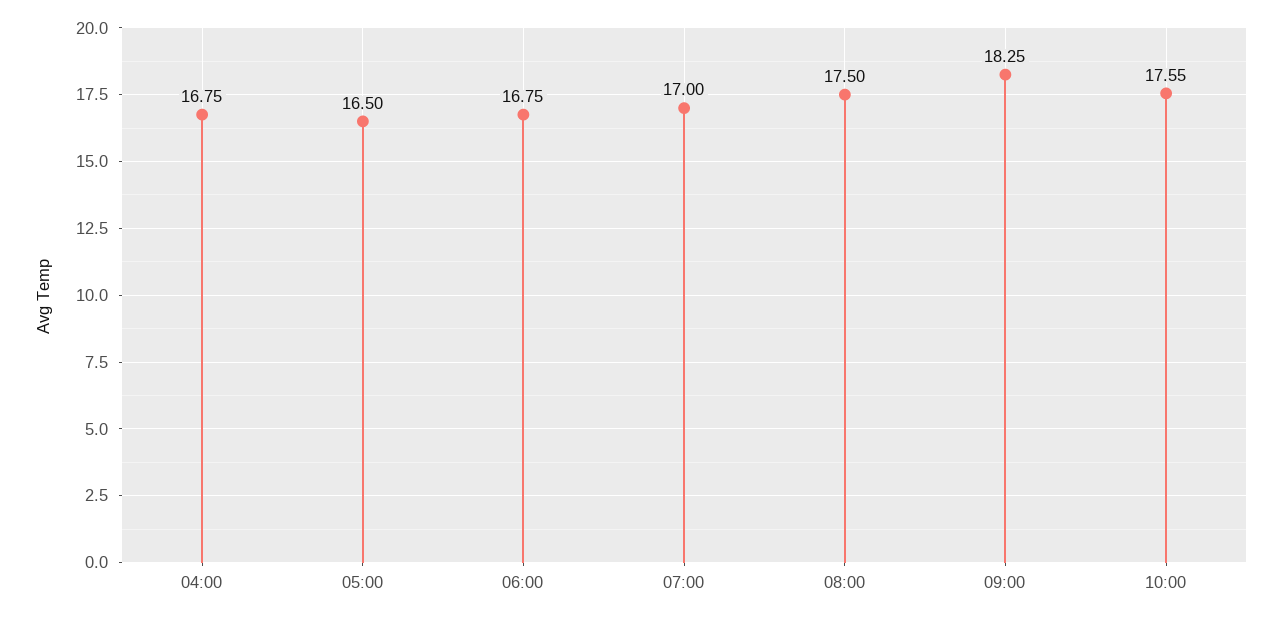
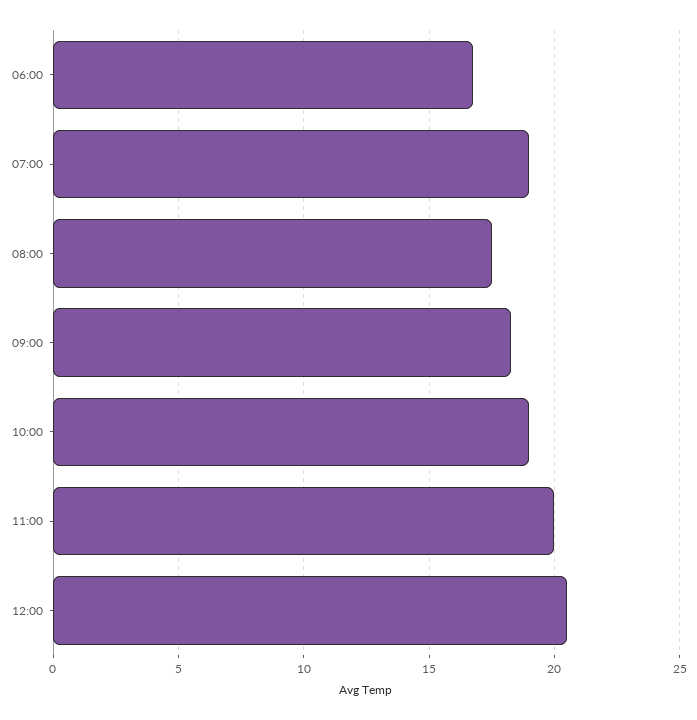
04:00: 16.75 -> none
05:00: 16.5 -> none
07:00: 17 -> 19
10:00: 17.55 -> 19
11:00: none -> 20
12:00: none -> 20.5

